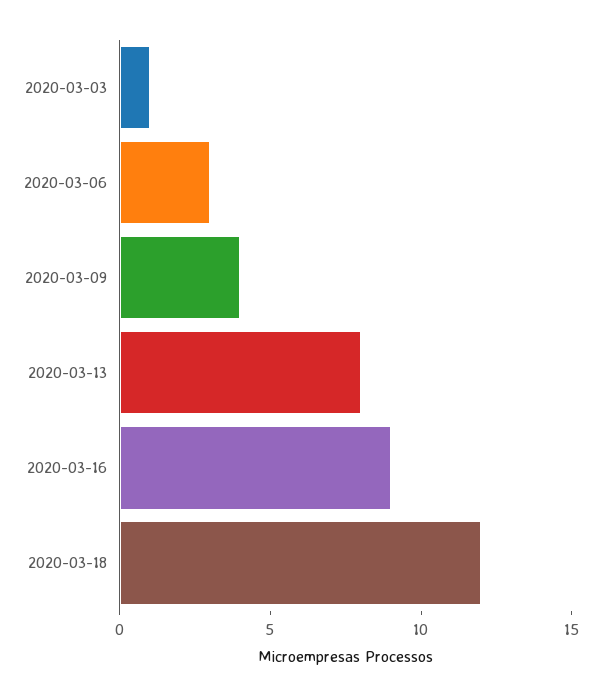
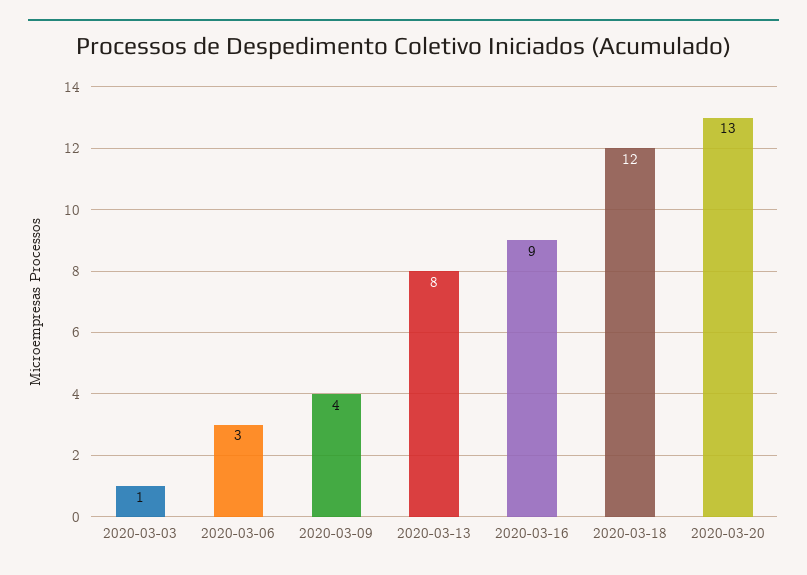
2020-03-20: none -> 13

